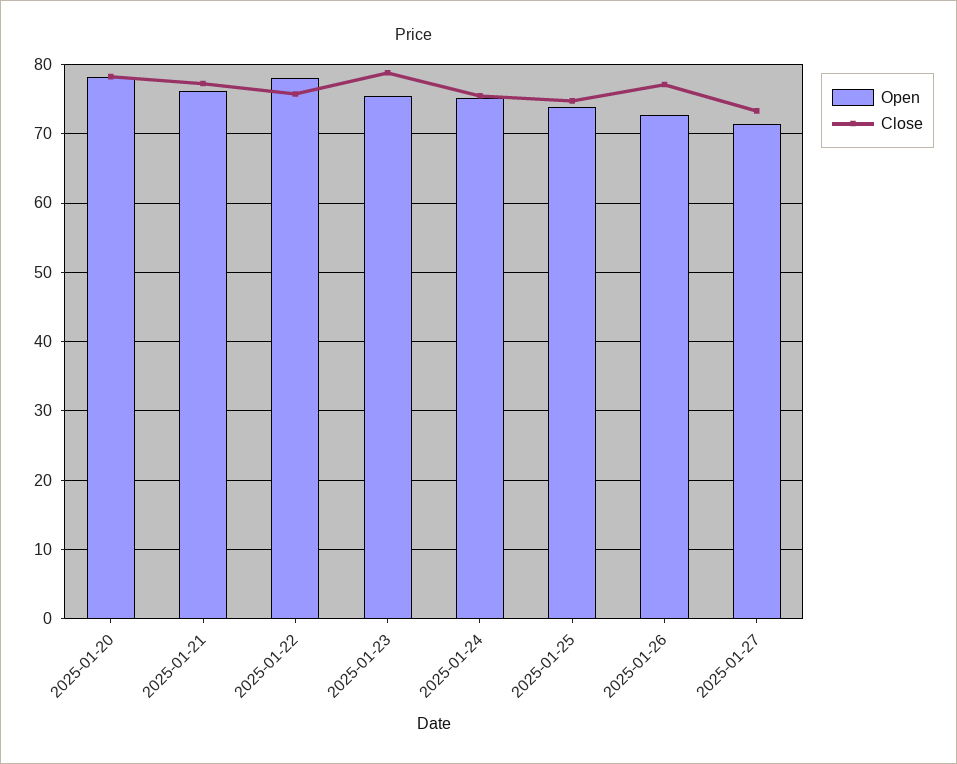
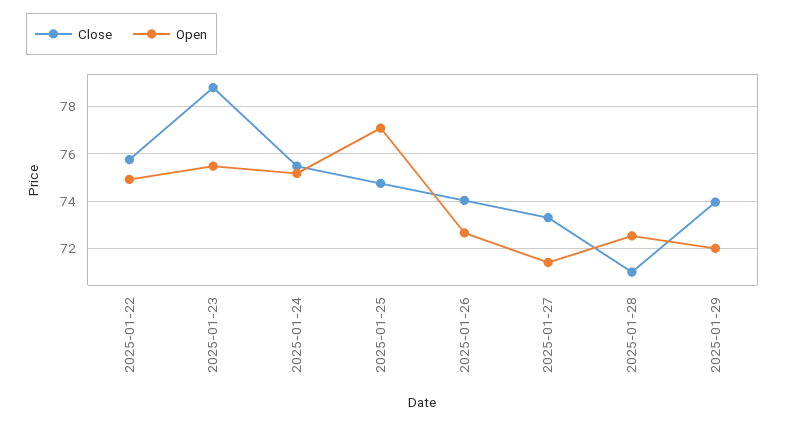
Open, 2025-01-20: 78 -> none
Close, 2025-01-20: 78 -> none
Open, 2025-01-21: 76 -> none
Close, 2025-01-21: 77 -> none
Open, 2025-01-22: 78 -> 75
Open, 2025-01-25: 74 -> 77
Close, 2025-01-26: 77 -> 74
Close, 2025-01-28: none -> 71
Open, 2025-01-28: none -> 72.5
Close, 2025-01-29: none -> 74
Open, 2025-01-29: none -> 72

